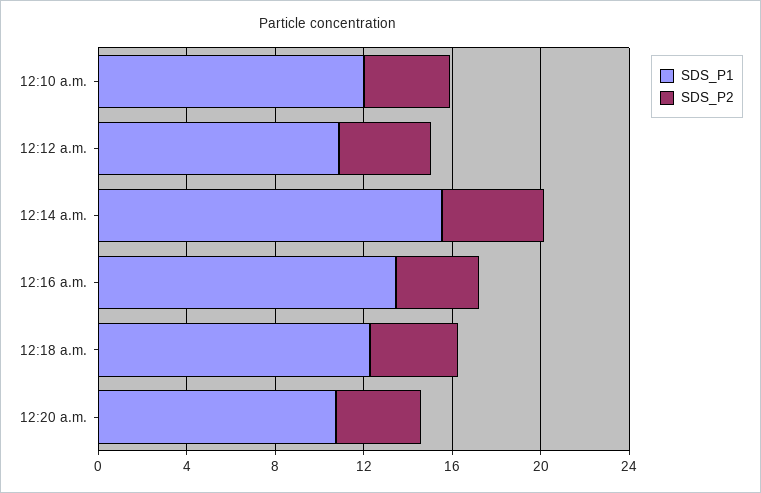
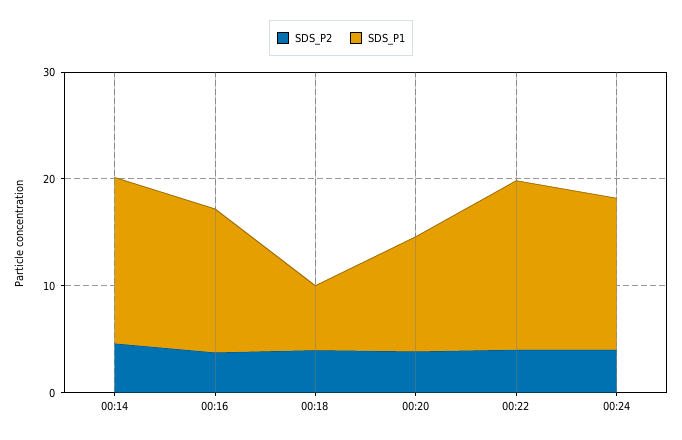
SDS_P1, 12:10 a.m.: 12 -> none
SDS_P2, 12:10 a.m.: 4 -> none
SDS_P1, 12:12 a.m.: 11 -> none
SDS_P2, 12:12 a.m.: 4 -> none
SDS_P1, 12:18 a.m.: 12 -> 6
SDS_P2, 00:22: none -> 4
SDS_P1, 00:22: none -> 16
SDS_P2, 00:24: none -> 4
SDS_P1, 00:24: none -> 14

